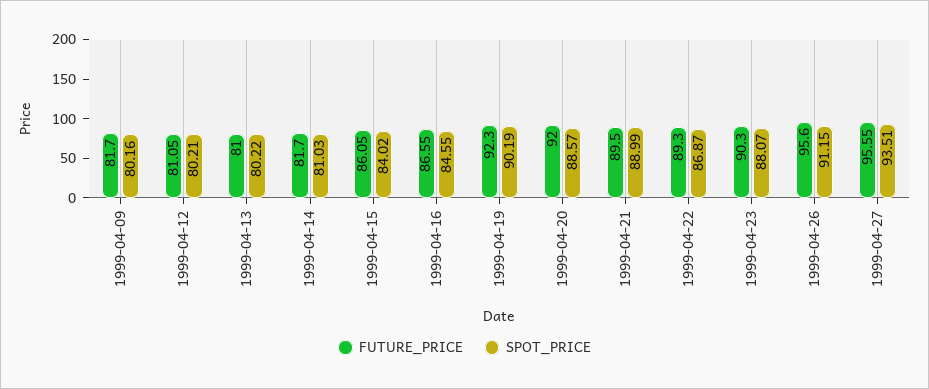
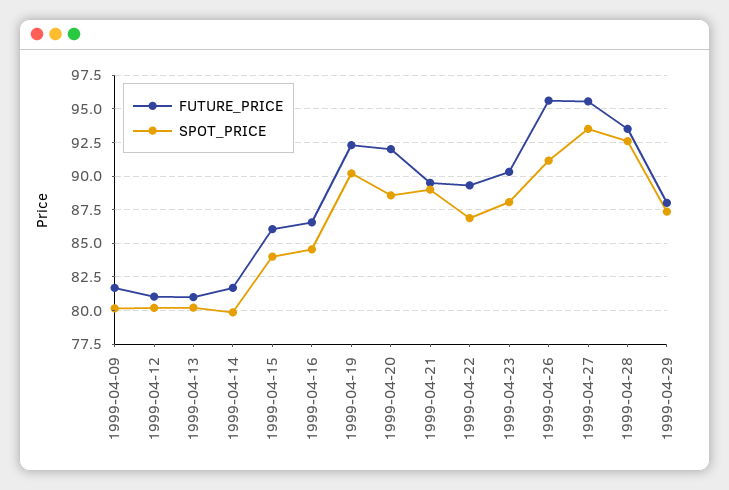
SPOT_PRICE, 1999-04-14: 81.03 -> 80
FUTURE_PRICE, 1999-04-28: none -> 93.5
SPOT_PRICE, 1999-04-28: none -> 92.5
FUTURE_PRICE, 1999-04-29: none -> 88
SPOT_PRICE, 1999-04-29: none -> 87.5

